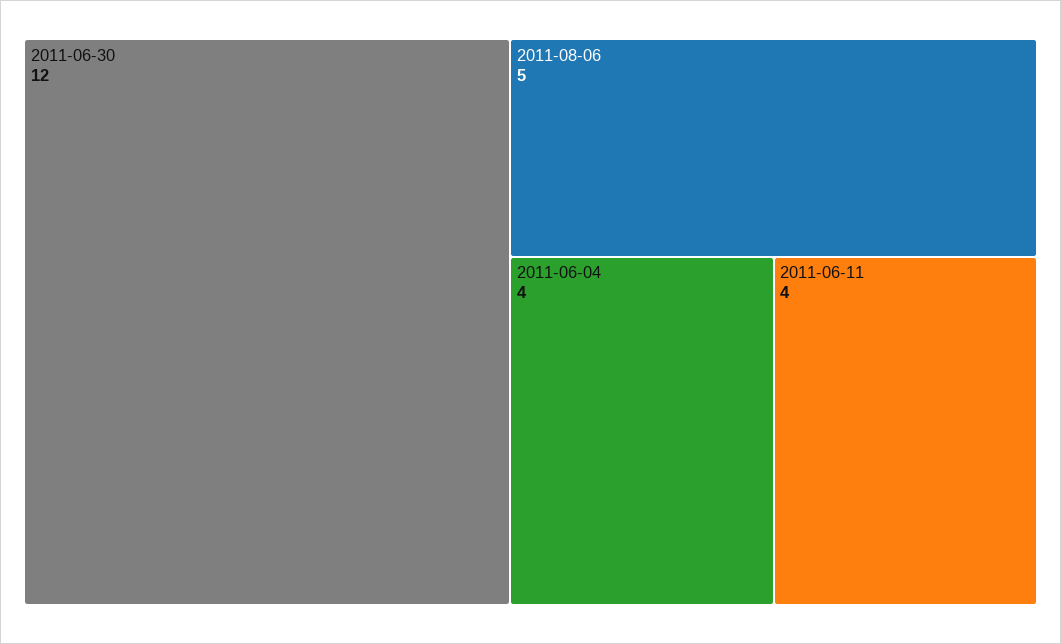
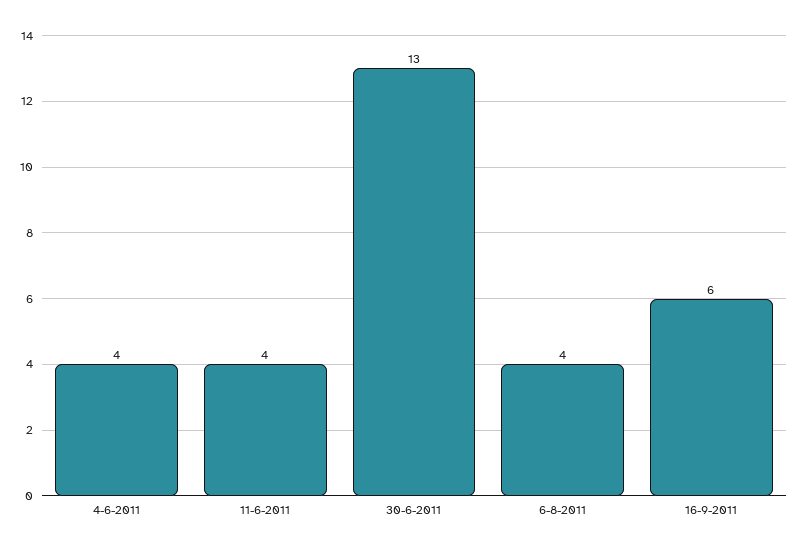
2011-06-30: 12 -> 13
2011-08-06: 5 -> 4
16-9-2011: none -> 6

